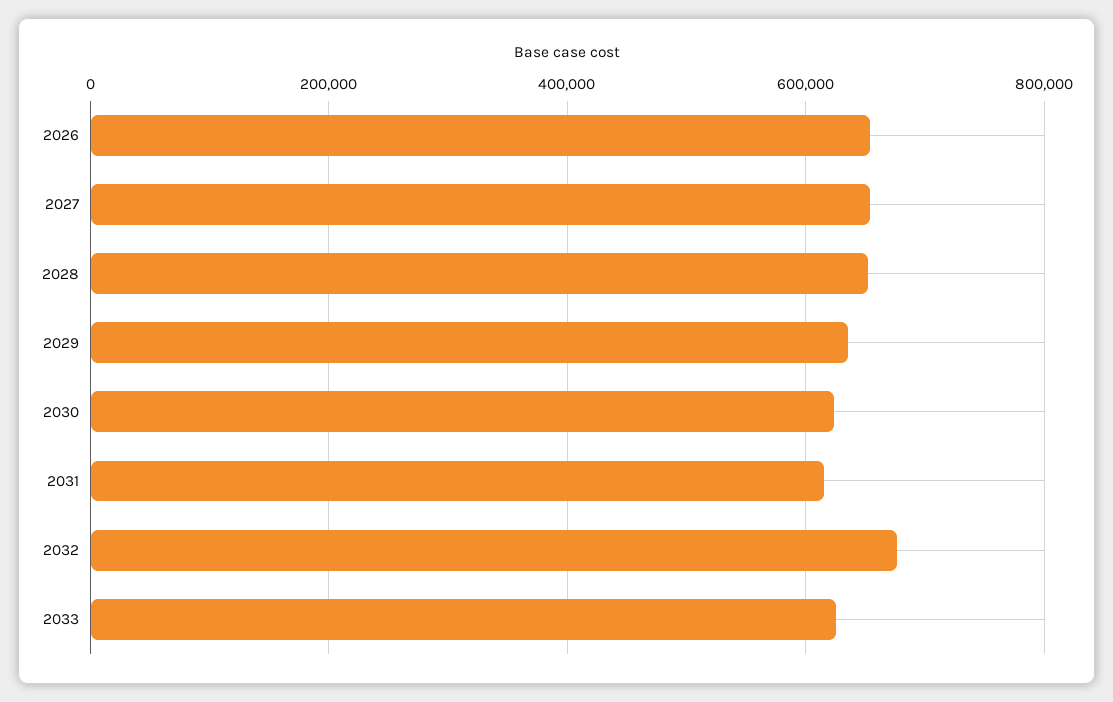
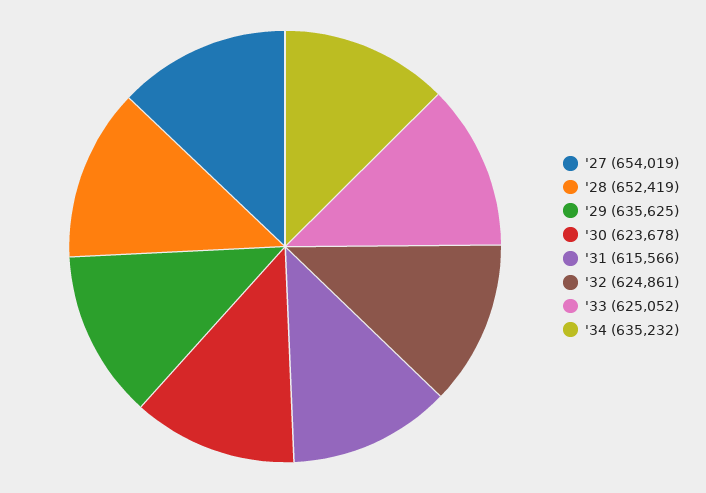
2026: 660000 -> none
2032: 680000 -> 624861
'34: none -> 635232

